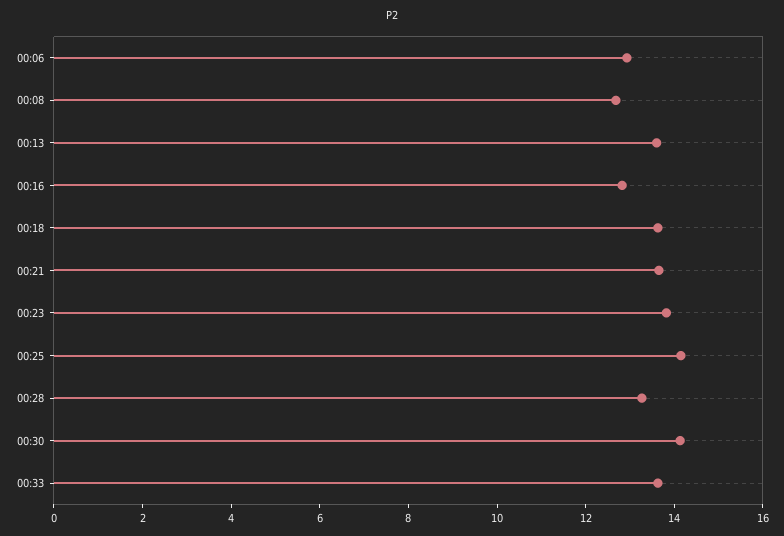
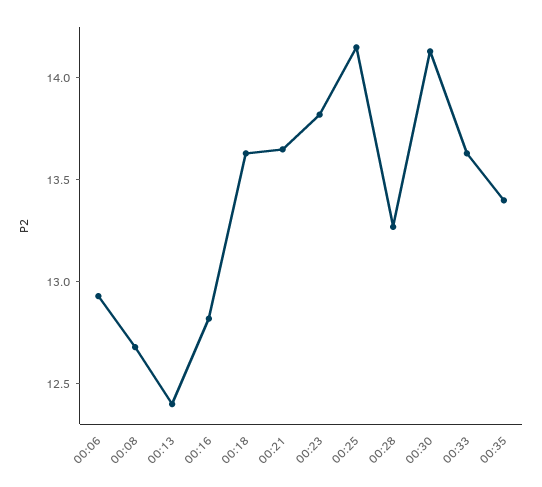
00:13: 13.5 -> 12.4
00:35: none -> 13.4

